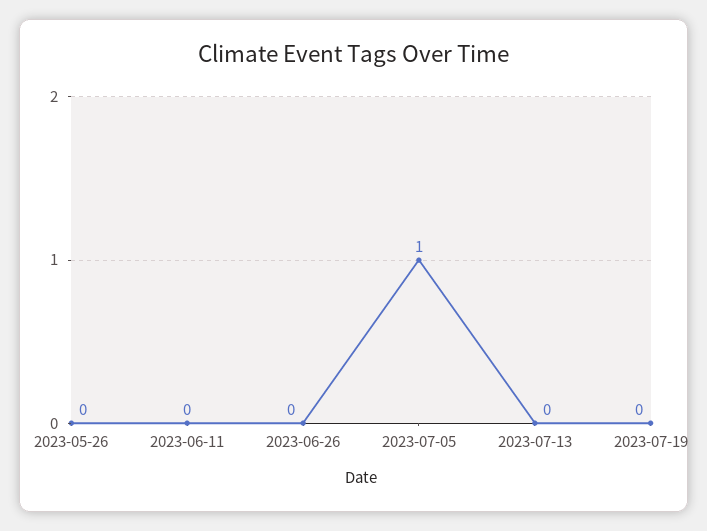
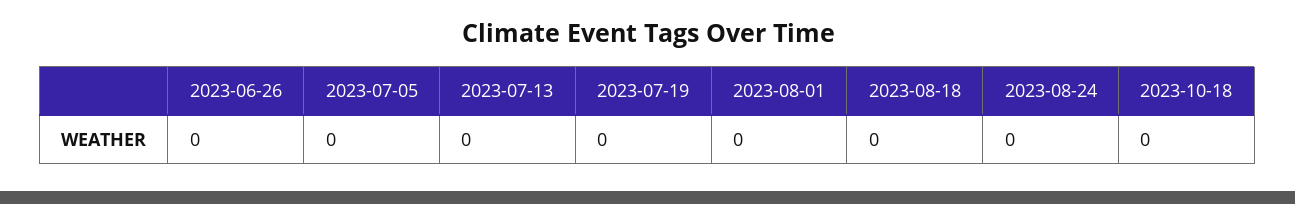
2023-05-26: 0 -> none
2023-06-11: 0 -> none
2023-07-05: 1 -> 0
2023-08-01: none -> 0
2023-08-18: none -> 0
2023-08-24: none -> 0
2023-10-18: none -> 0

